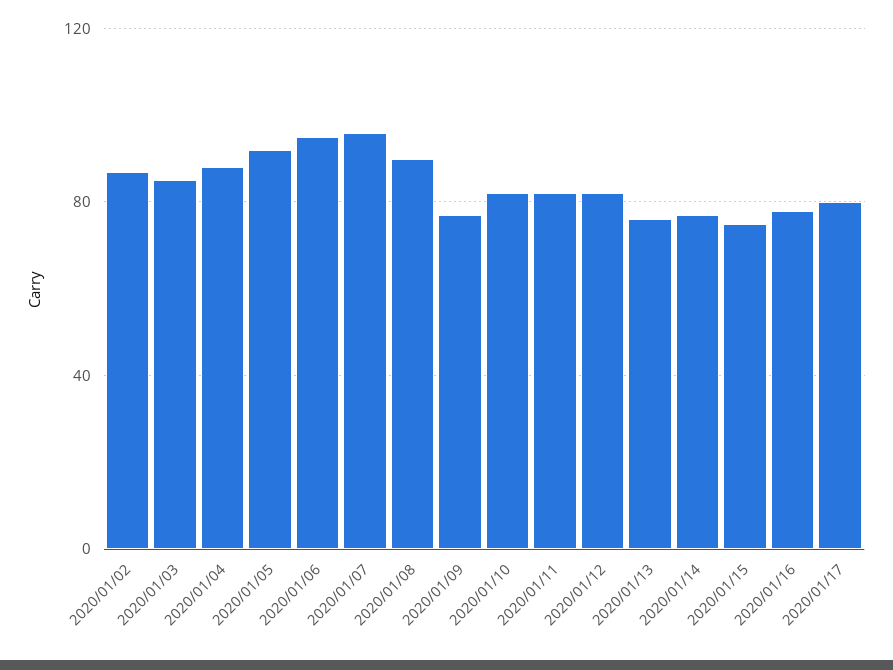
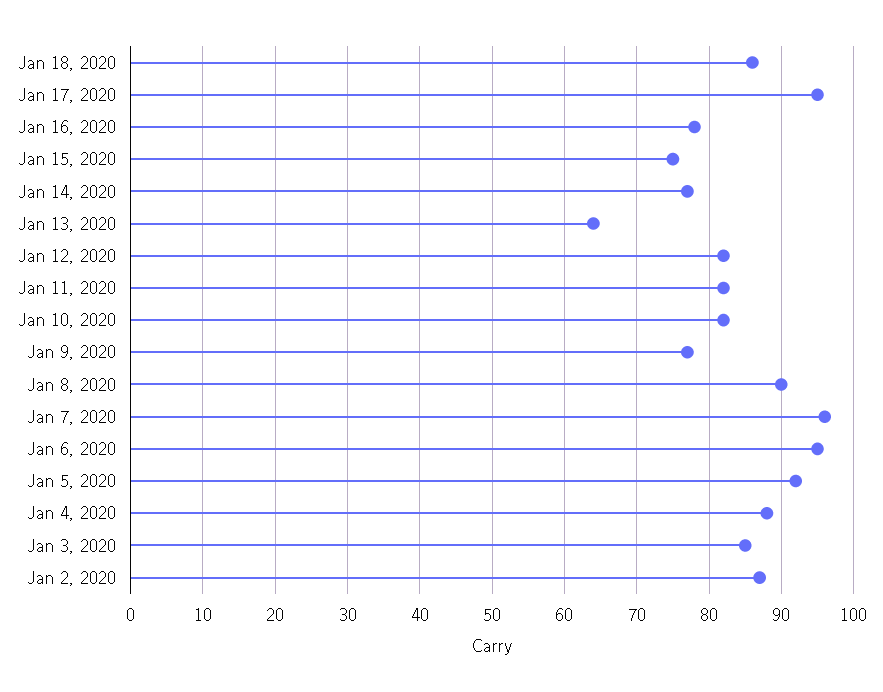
2020/01/13: 75 -> 64
2020/01/17: 80 -> 95
Jan 18, 2020: none -> 86

